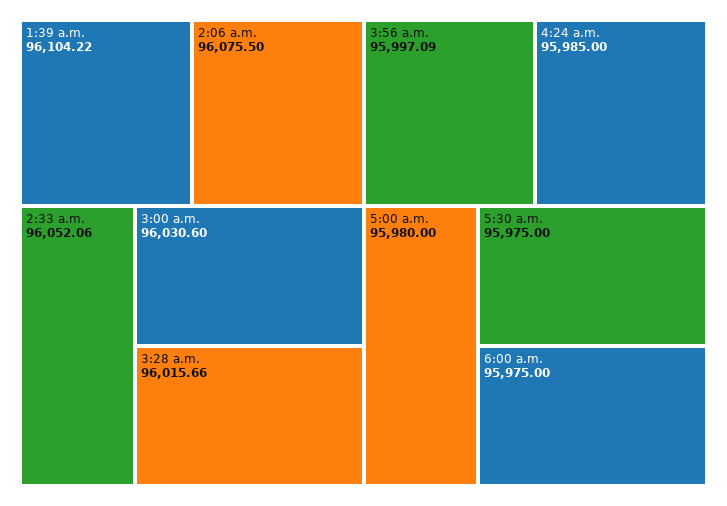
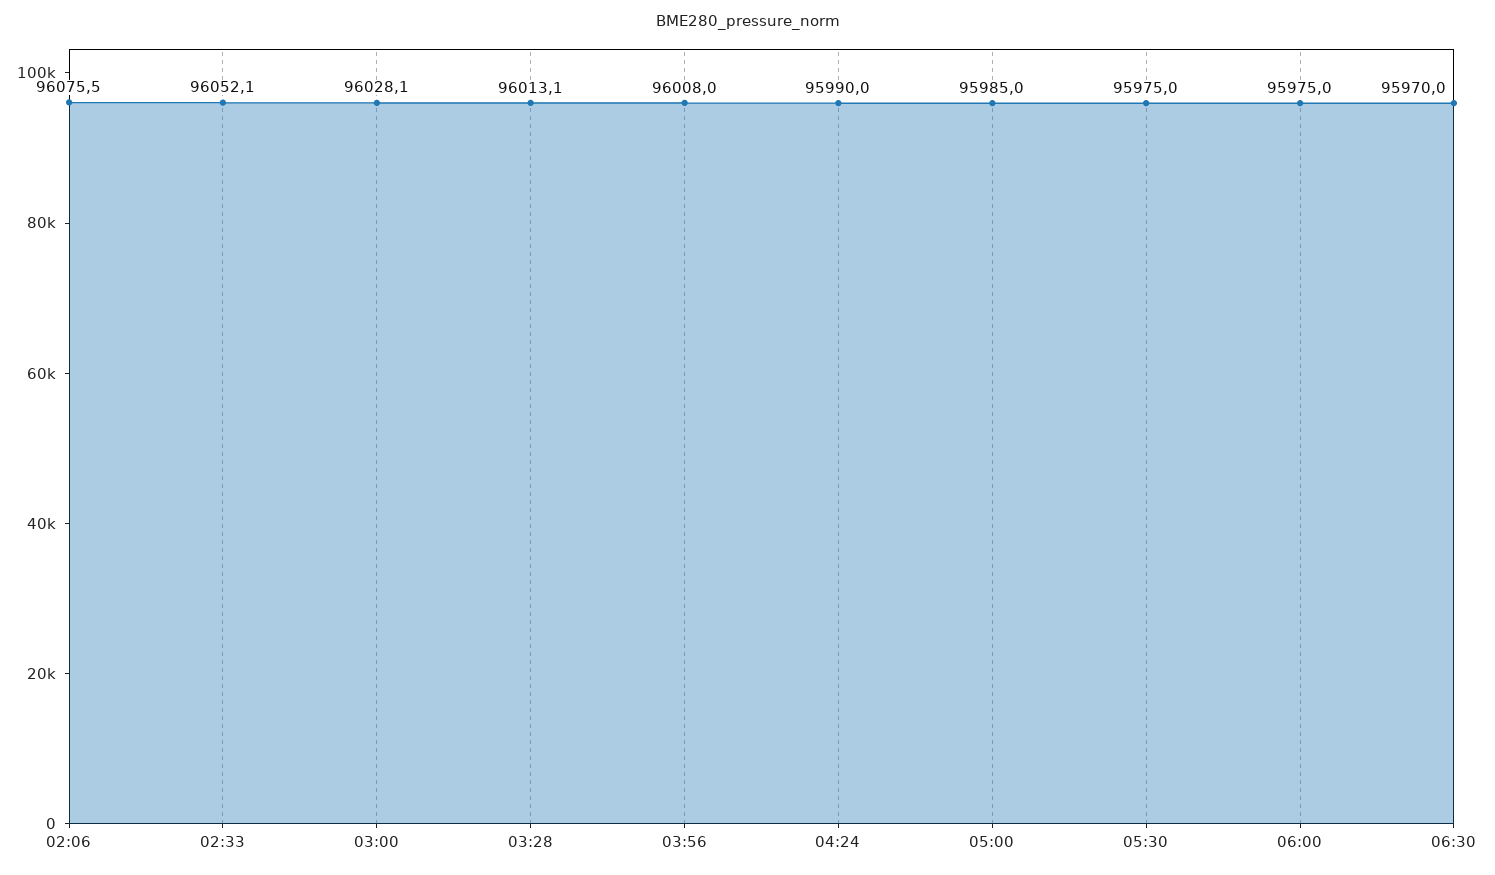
1:39 a.m.: 96104.22 -> none
3:00 a.m.: 96030.6 -> 96028.1
3:28 a.m.: 96015.66 -> 96013.1
3:56 a.m.: 95997.09 -> 96008
4:24 a.m.: 95985 -> 95990
5:00 a.m.: 95980 -> 95985
06:30: none -> 95970

